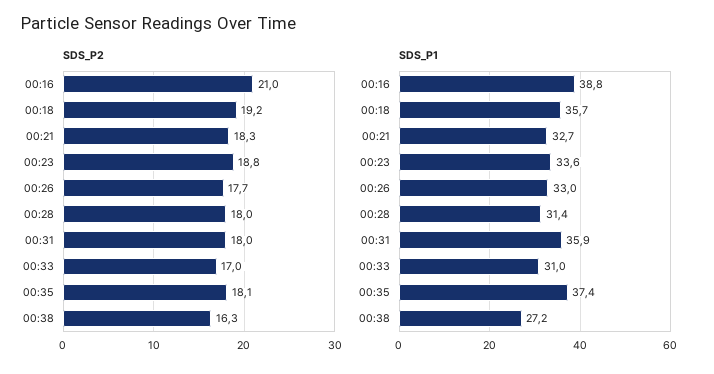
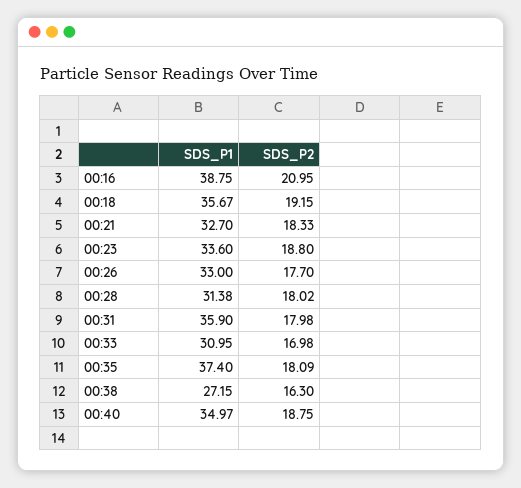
SDS_P1, 00:40: none -> 34.97
SDS_P2, 00:40: none -> 18.75

